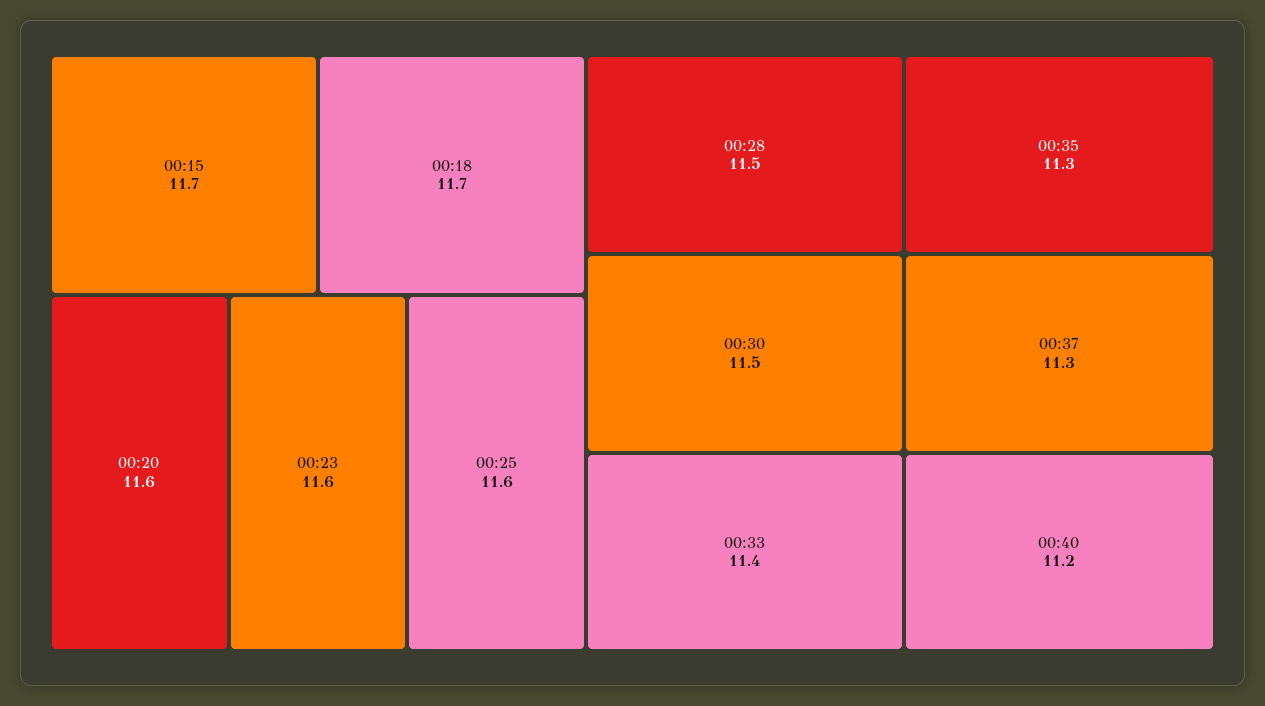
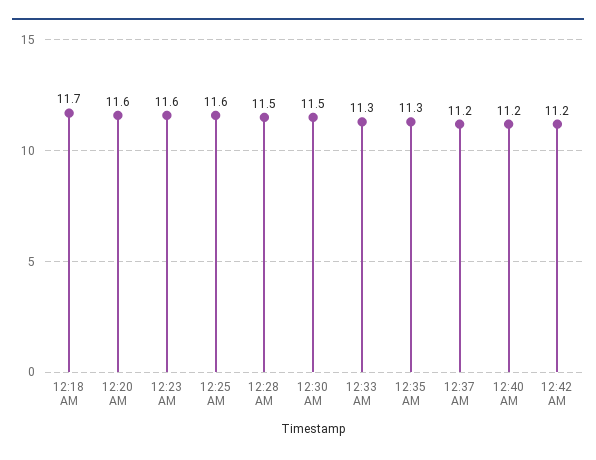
00:15: 11.7 -> none
00:33: 11.4 -> 11.3
00:37: 11.3 -> 11.2
12:42 AM: none -> 11.2

